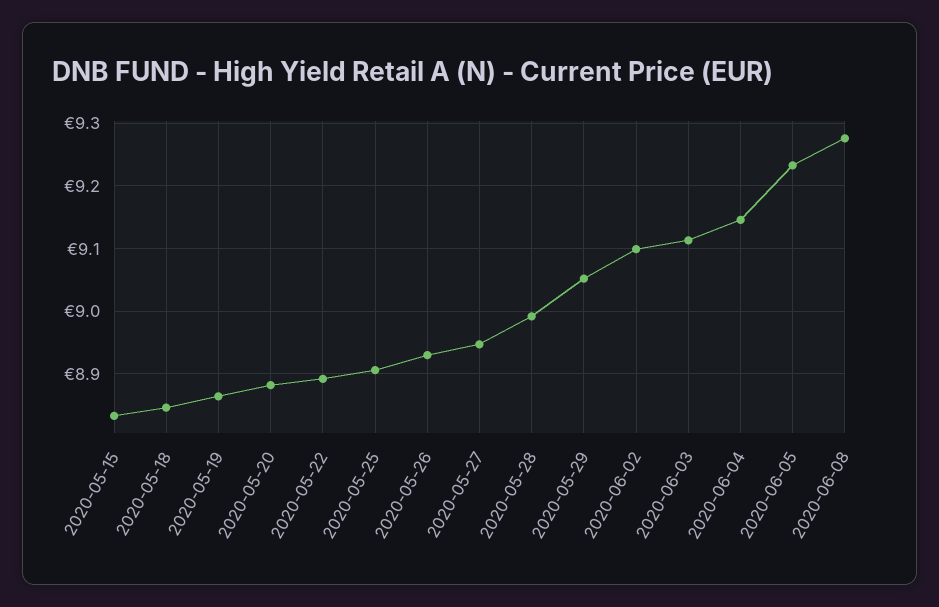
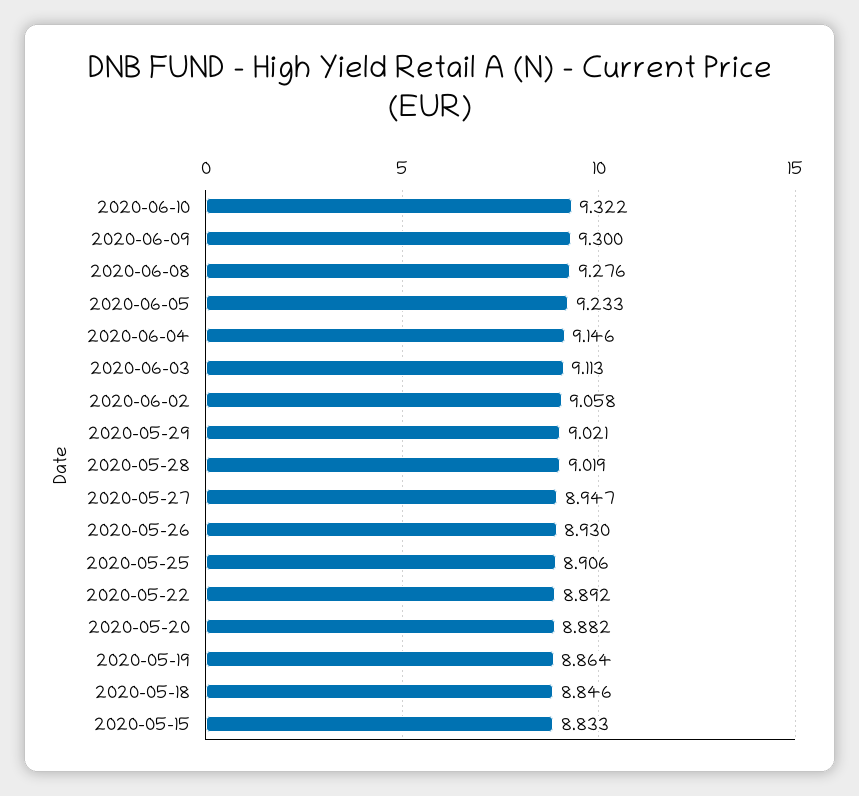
2020-05-28: 8.99 -> 9.019
2020-05-29: 9.05 -> 9.021
2020-06-02: 9.1 -> 9.058
2020-06-10: none -> 9.322
2020-06-09: none -> 9.3

